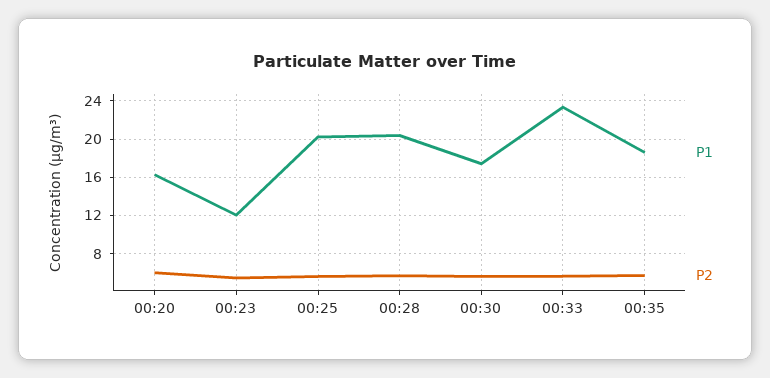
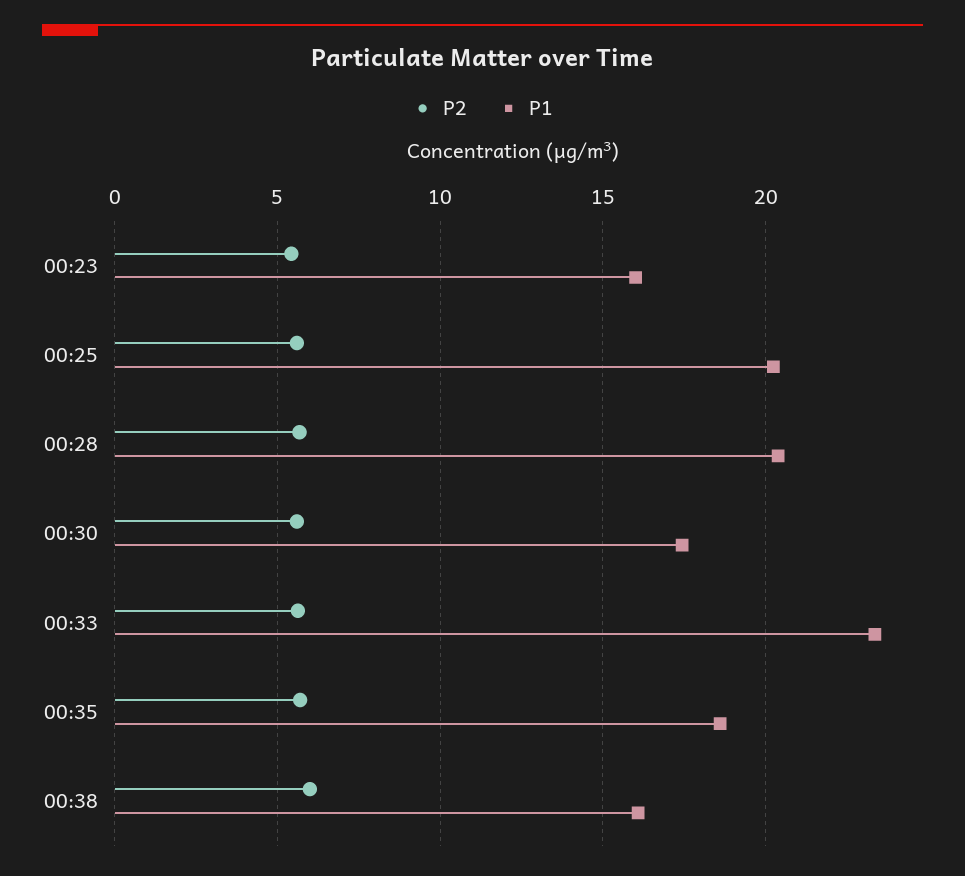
P1, 00:20: 16 -> none
P2, 00:20: 6 -> none
P1, 00:23: 12 -> 16
P2, 00:38: none -> 6
P1, 00:38: none -> 16

